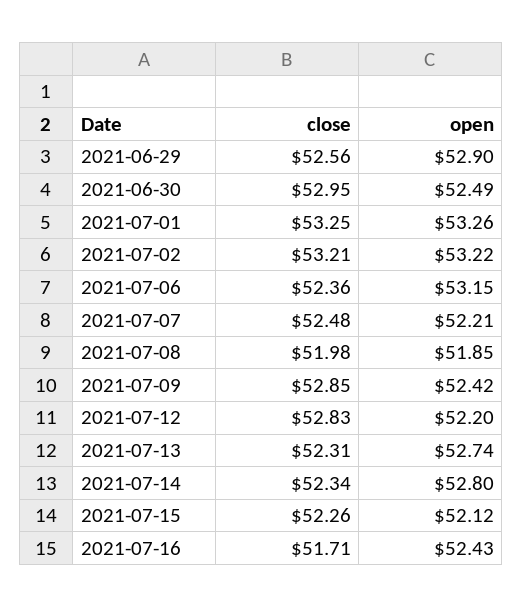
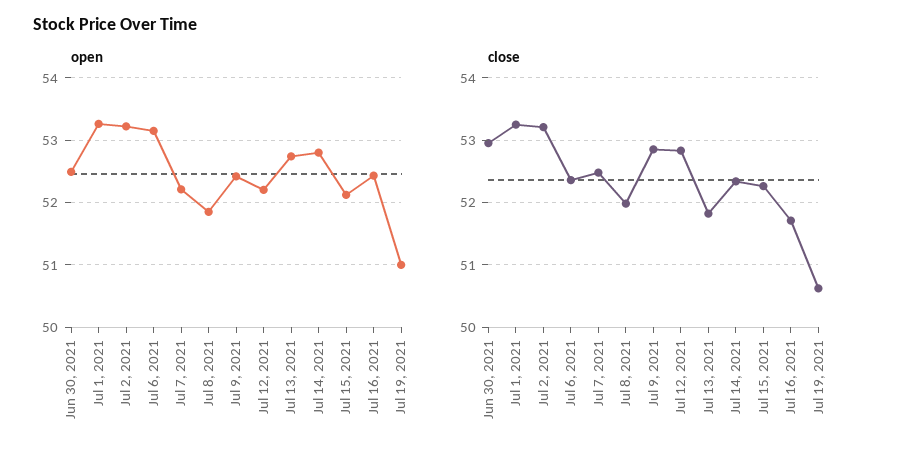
close, 2021-06-29: 52.56 -> none
open, 2021-06-29: 52.9 -> none
close, 2021-07-13: 52.31 -> 51.8
open, Jul 19, 2021: none -> 51
close, Jul 19, 2021: none -> 50.6

